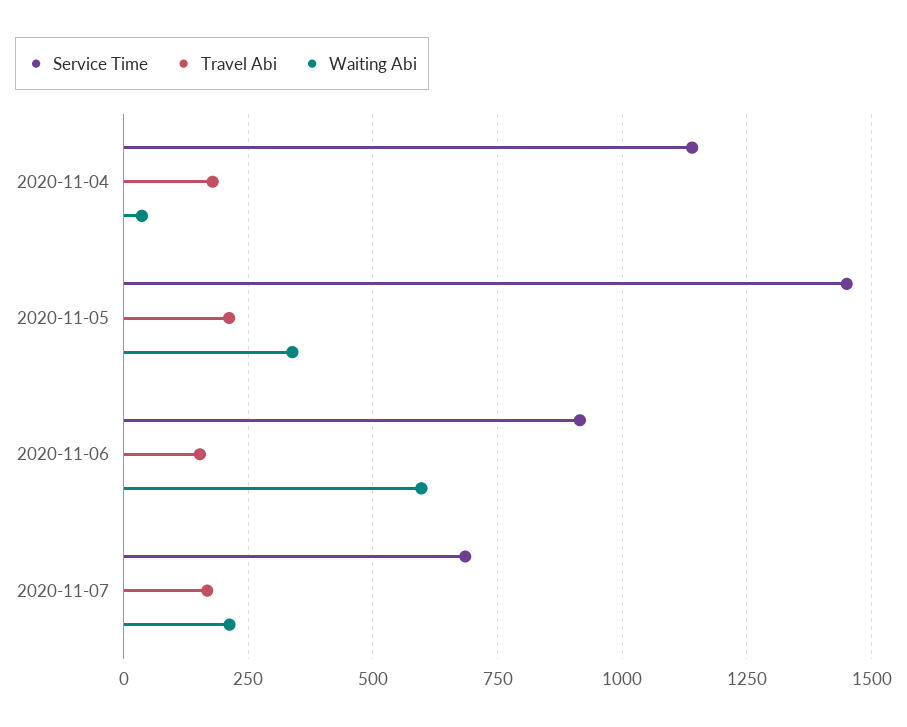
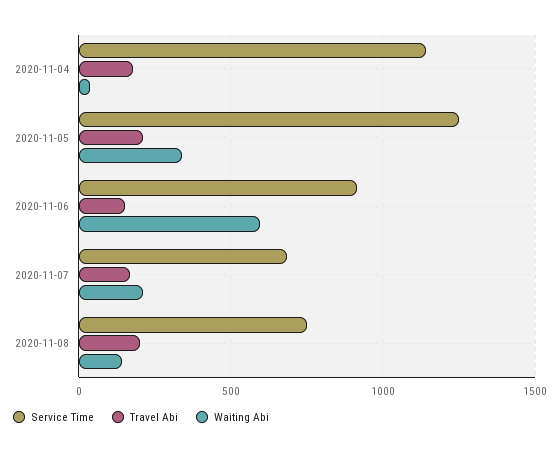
Service Time, 2020-11-05: 1450 -> 1250
Service Time, 2020-11-08: none -> 750
Travel Abi, 2020-11-08: none -> 200
Waiting Abi, 2020-11-08: none -> 150

